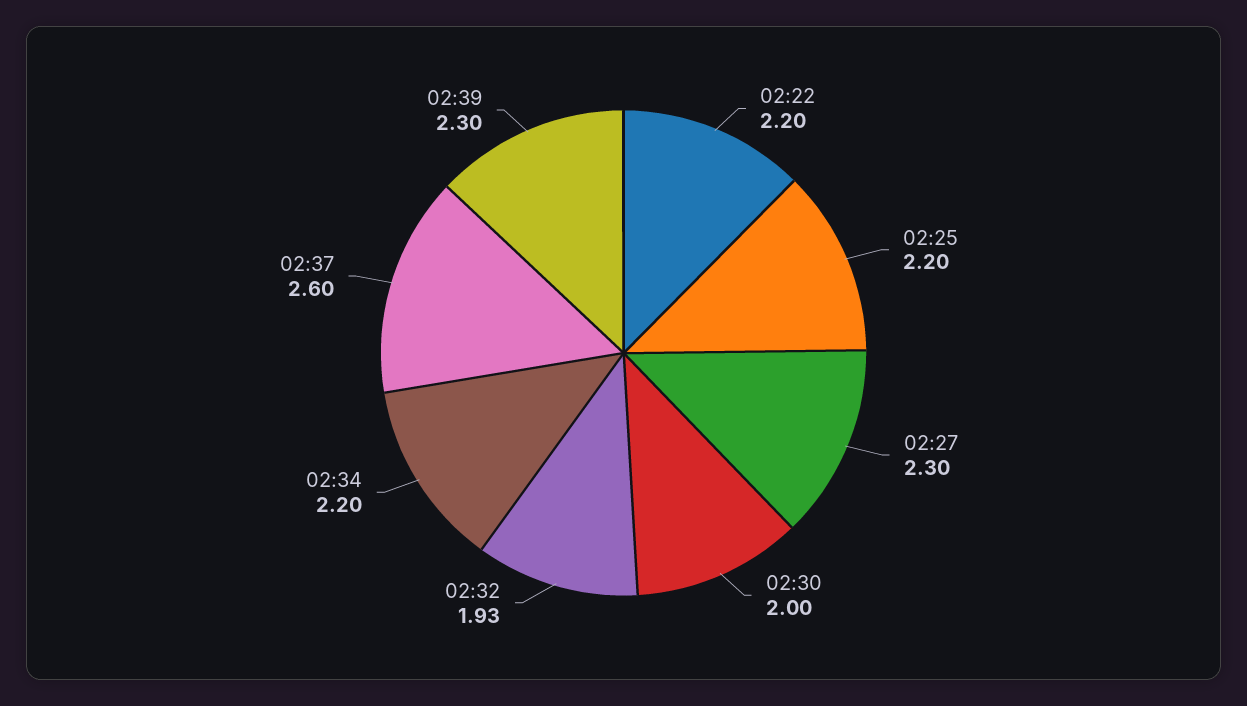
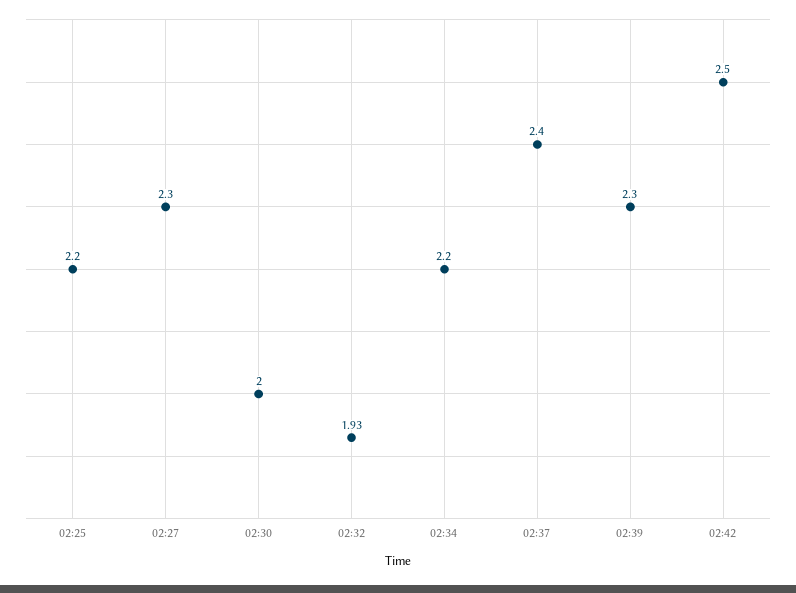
02:22: 2.2 -> none
02:37: 2.6 -> 2.4
02:42: none -> 2.5

